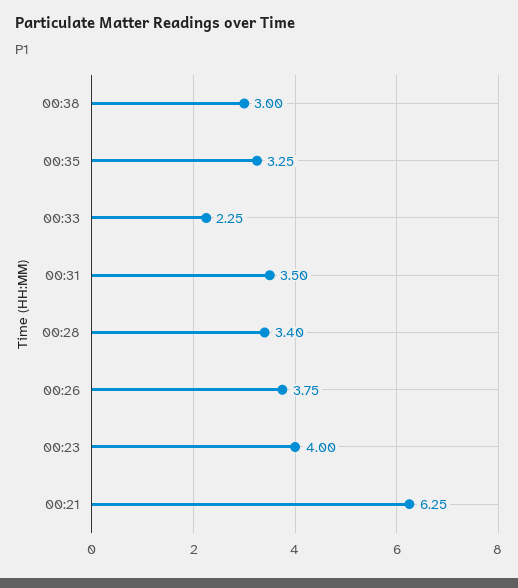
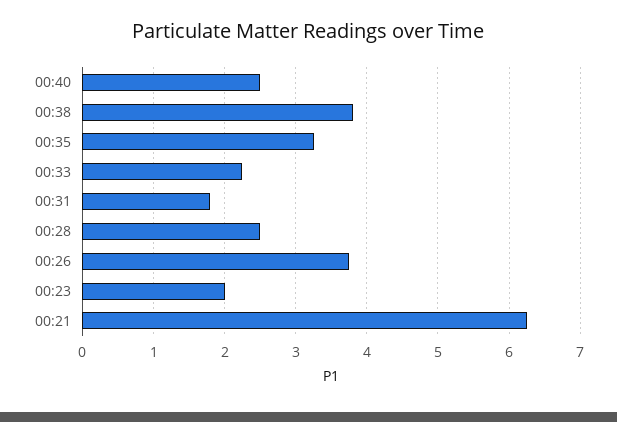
00:38: 3 -> 3.8
00:31: 3.5 -> 1.8
00:28: 3.4 -> 2.5
00:23: 4 -> 2
00:40: none -> 2.5

